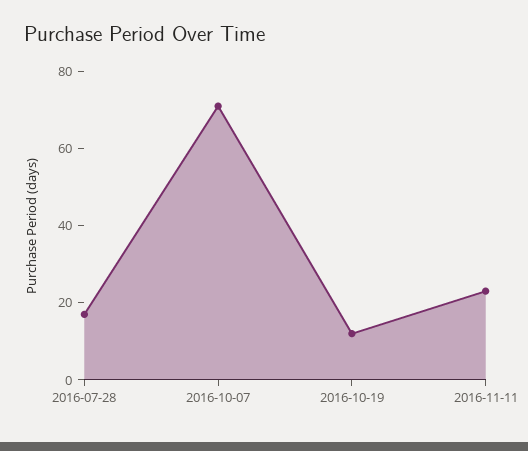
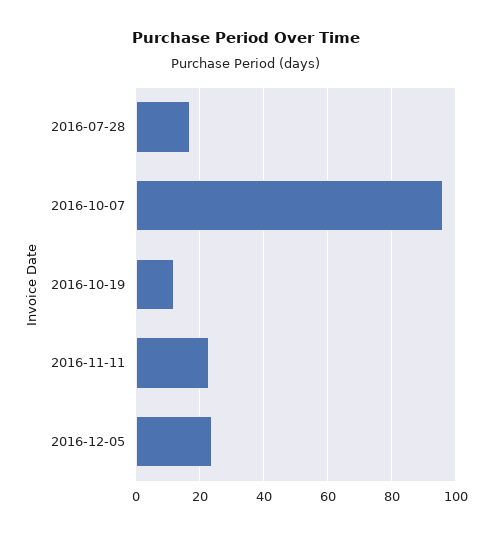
2016-10-07: 70 -> 95
2016-12-05: none -> 25

